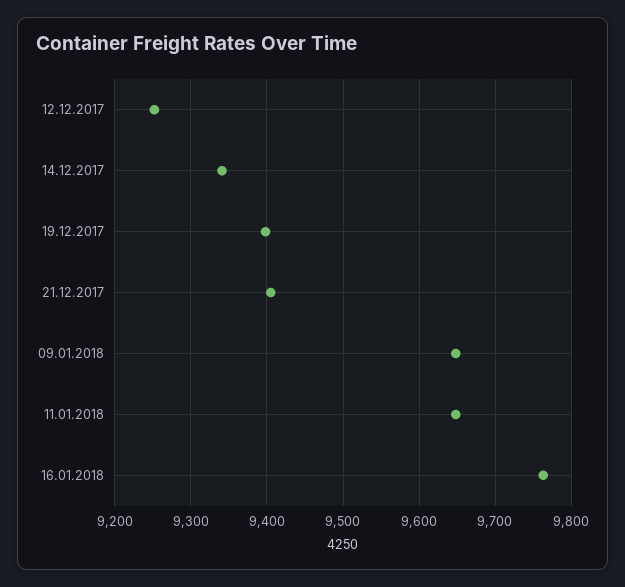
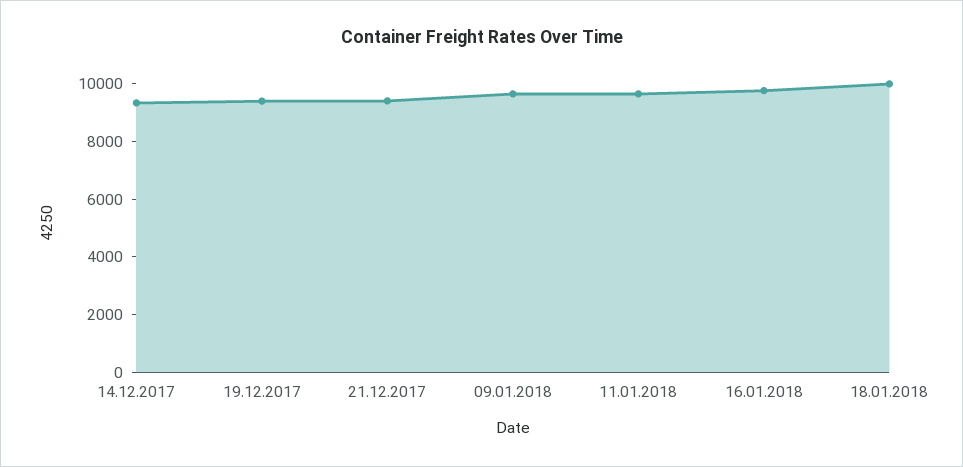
12.12.2017: 9250 -> none
18.01.2018: none -> 10000

